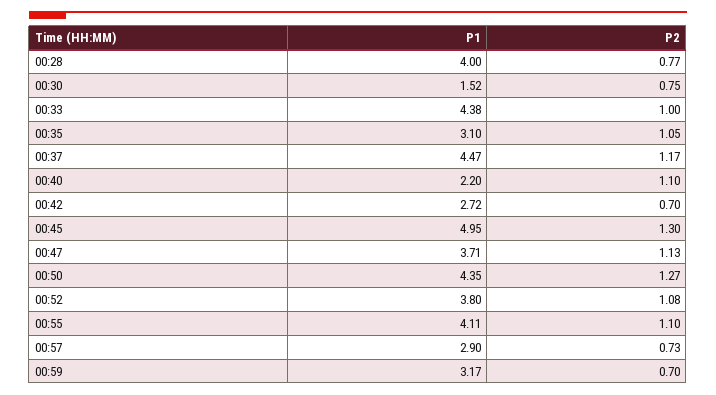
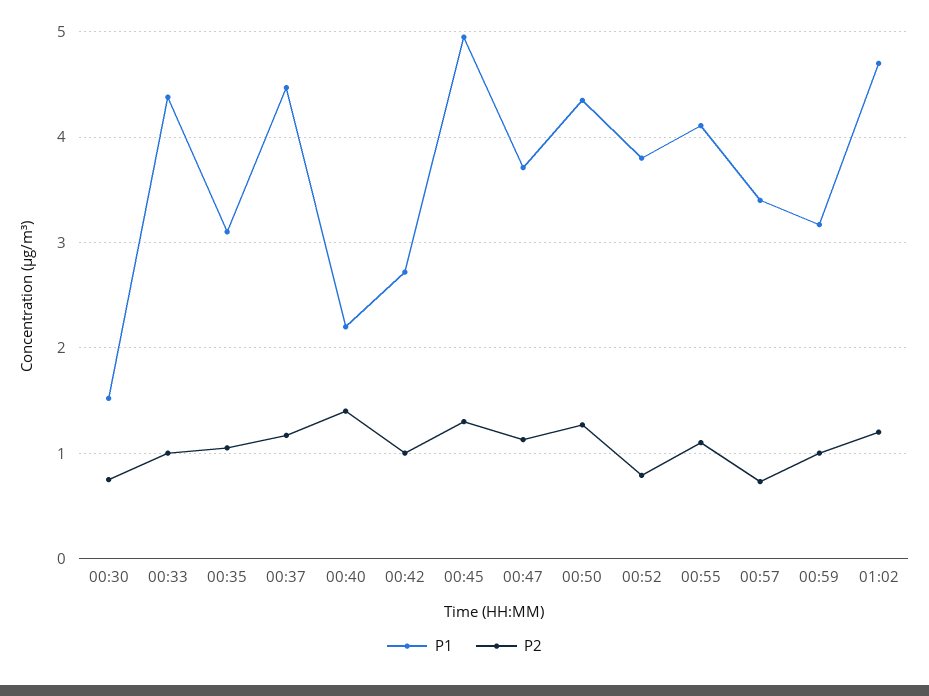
P1, 00:28: 4 -> none
P2, 00:28: 0.77 -> none
P2, 00:40: 1.1 -> 1.4
P2, 00:42: 0.7 -> 1
P2, 00:52: 1.08 -> 0.8
P1, 00:57: 2.9 -> 3.4
P2, 00:59: 0.7 -> 1
P1, 01:02: none -> 4.7
P2, 01:02: none -> 1.2

